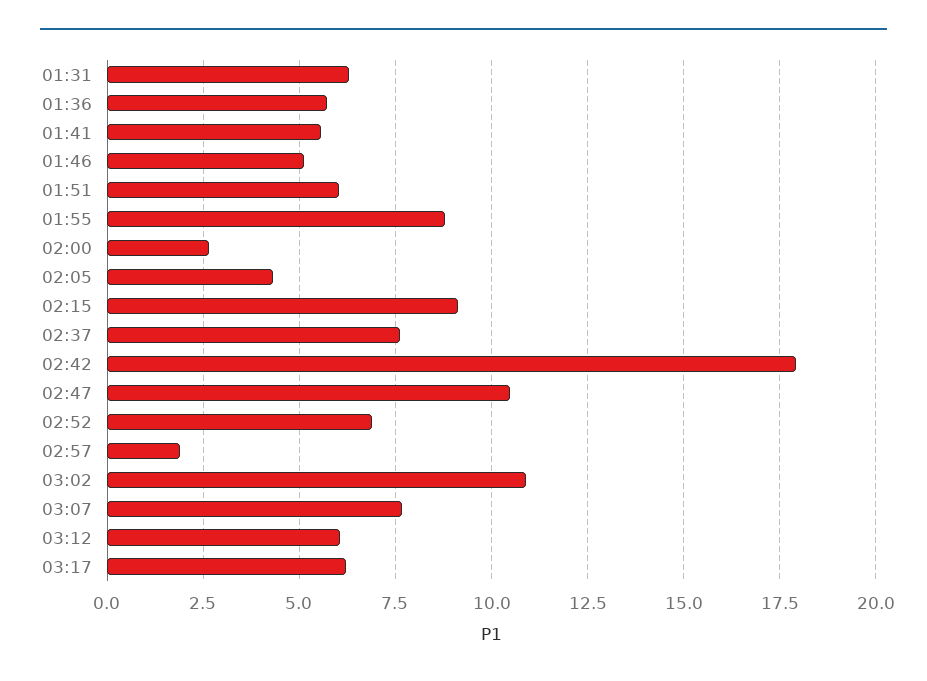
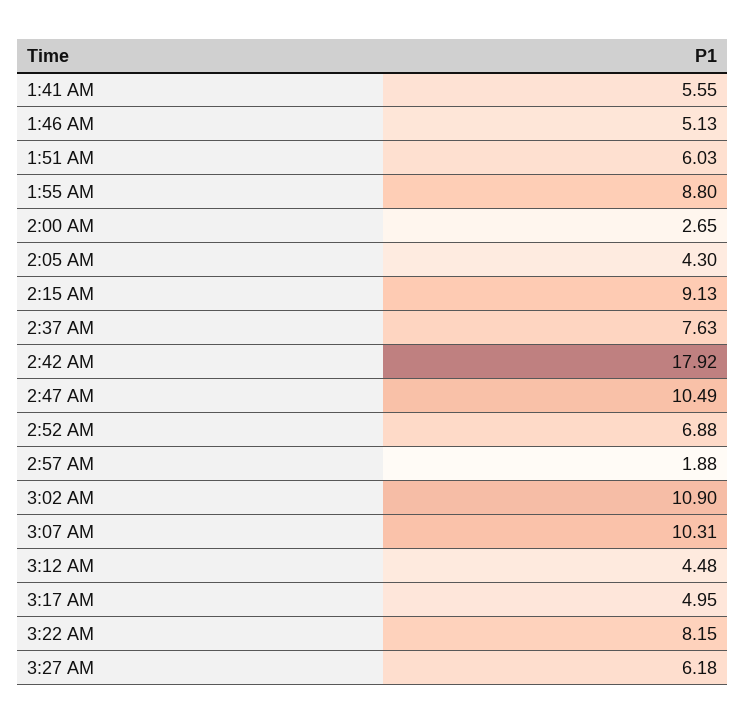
01:31: 6.25 -> none
01:36: 5.75 -> none
03:07: 7.75 -> 10.31
03:12: 6 -> 4.48
03:17: 6.25 -> 4.95
3:22 AM: none -> 8.15
3:27 AM: none -> 6.18

